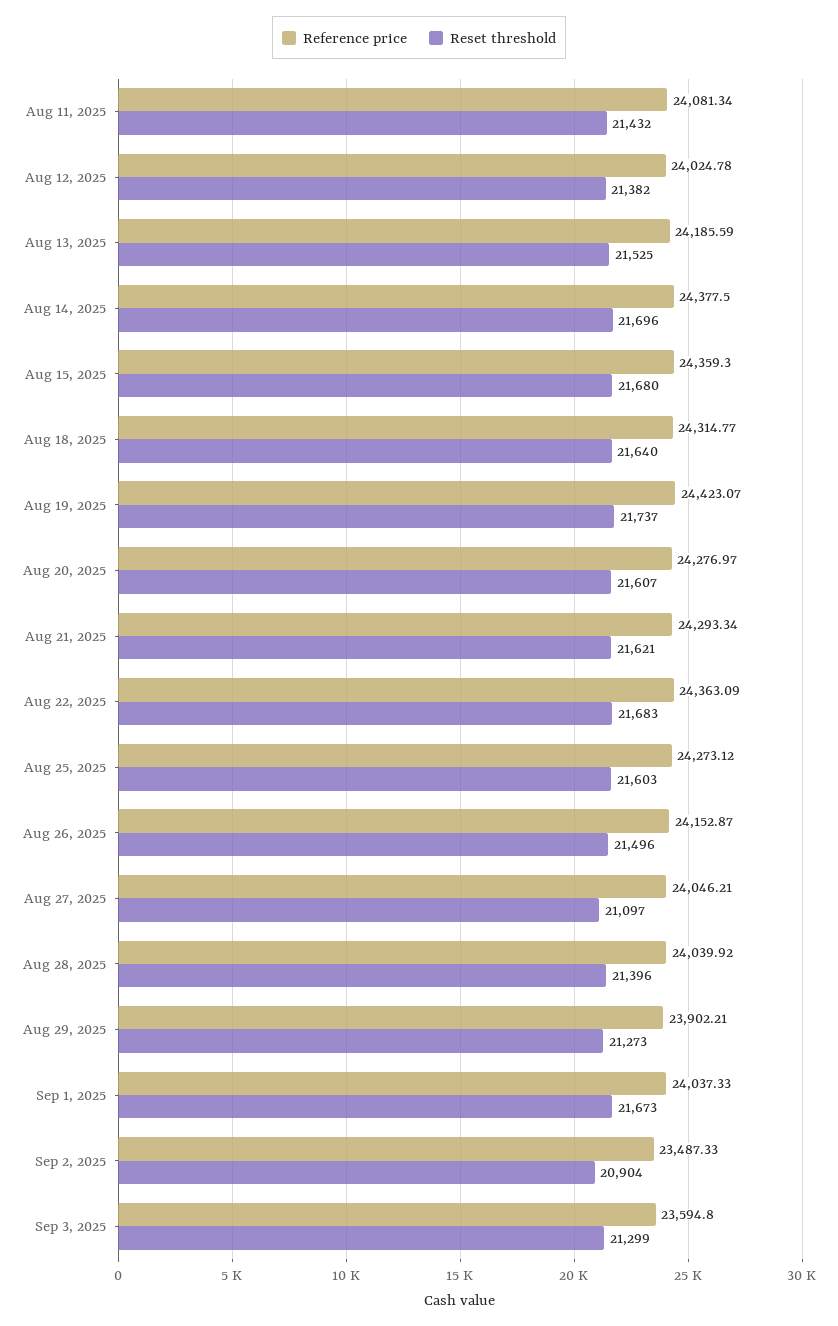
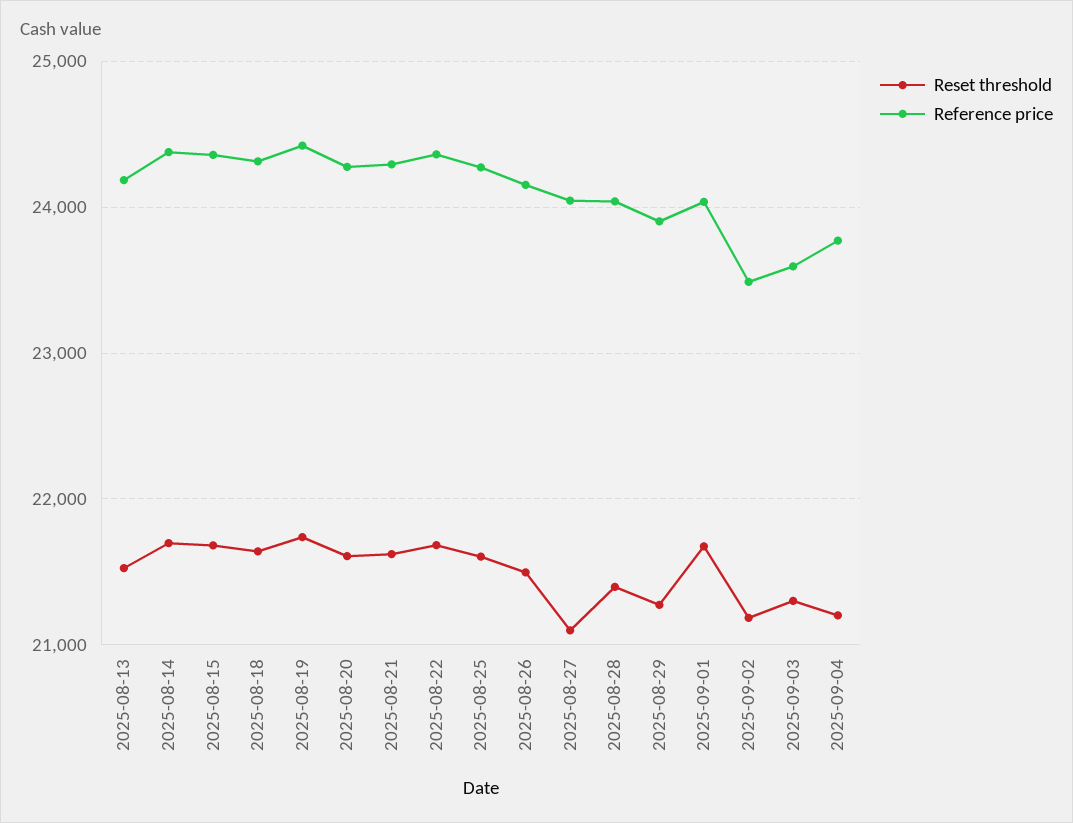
Reference price, Aug 11, 2025: 24081.34 -> none
Reset threshold, Aug 11, 2025: 21432 -> none
Reference price, Aug 12, 2025: 24024.78 -> none
Reset threshold, Aug 12, 2025: 21382 -> none
Reset threshold, Sep 2, 2025: 20904 -> 21200
Reset threshold, 2025-09-04: none -> 21200
Reference price, 2025-09-04: none -> 23800

